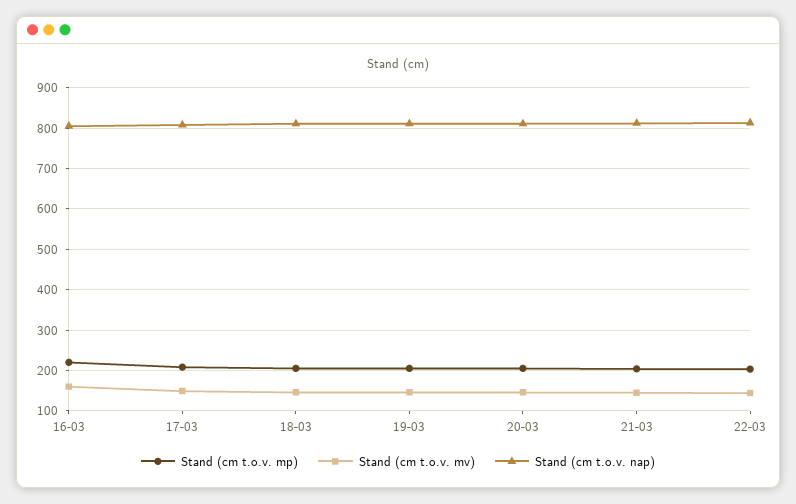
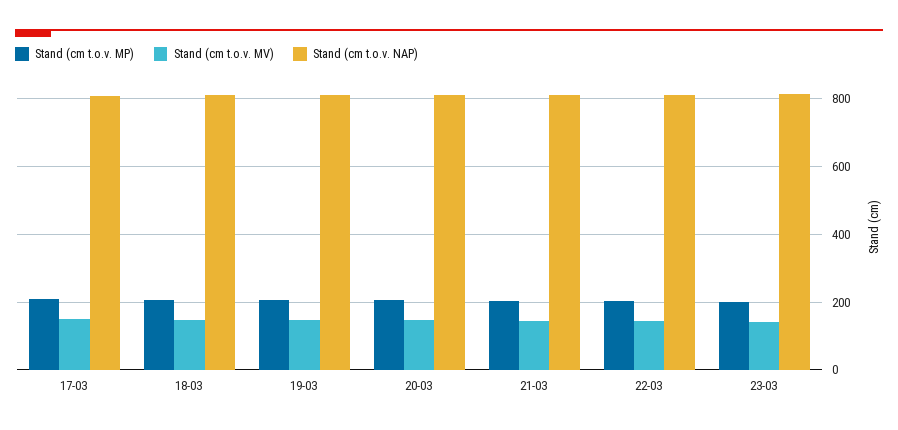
Stand (cm t.o.v. mp), 16-03: 220 -> none
Stand (cm t.o.v. mv), 16-03: 160 -> none
Stand (cm t.o.v. nap), 16-03: 800 -> none
Stand (cm t.o.v. mp), 23-03: none -> 200
Stand (cm t.o.v. mv), 23-03: none -> 140
Stand (cm t.o.v. nap), 23-03: none -> 820

